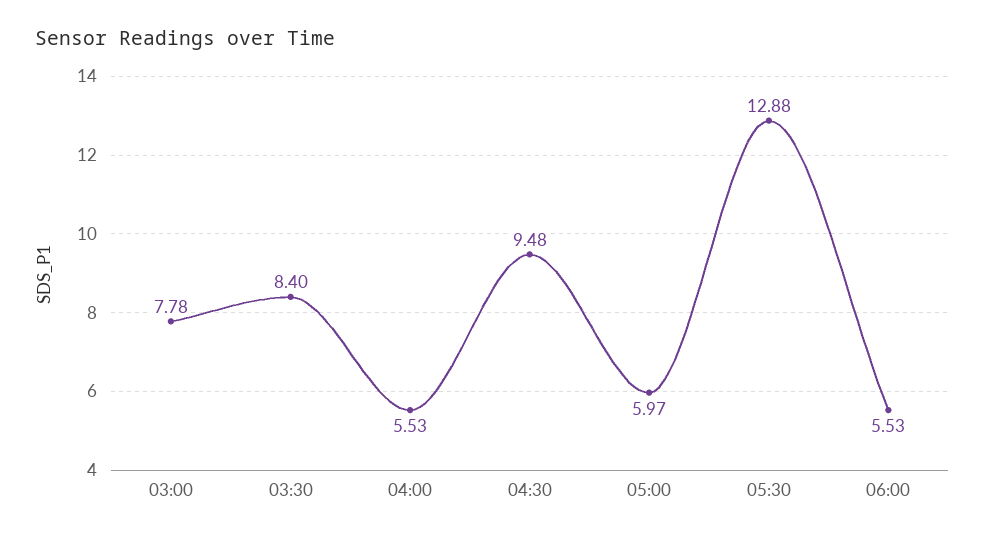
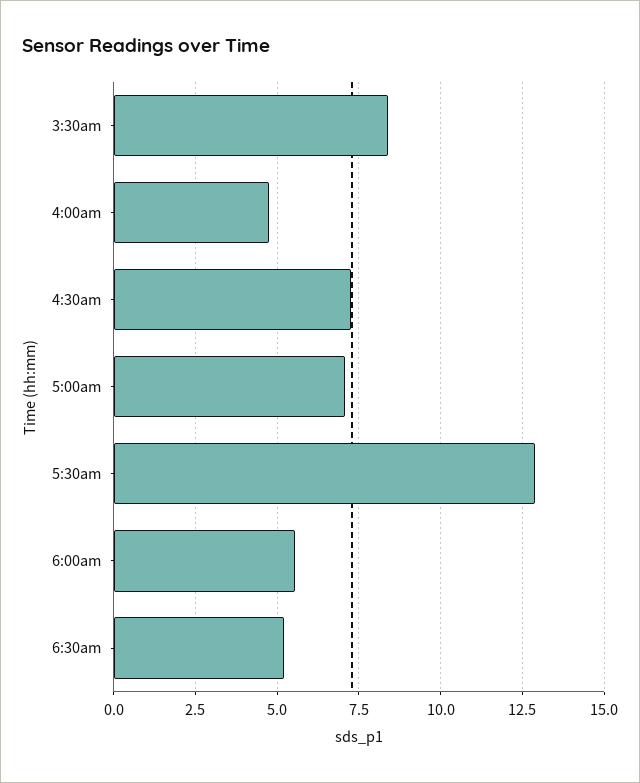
03:00: 7.78 -> none
04:00: 5.53 -> 4.75
04:30: 9.48 -> 7.25
05:00: 5.97 -> 7
6:30am: none -> 5.25

